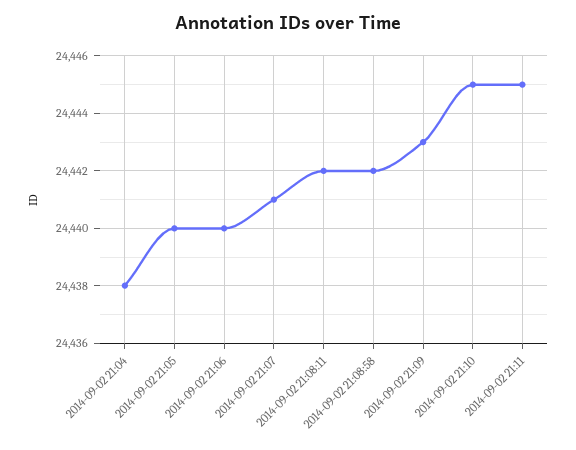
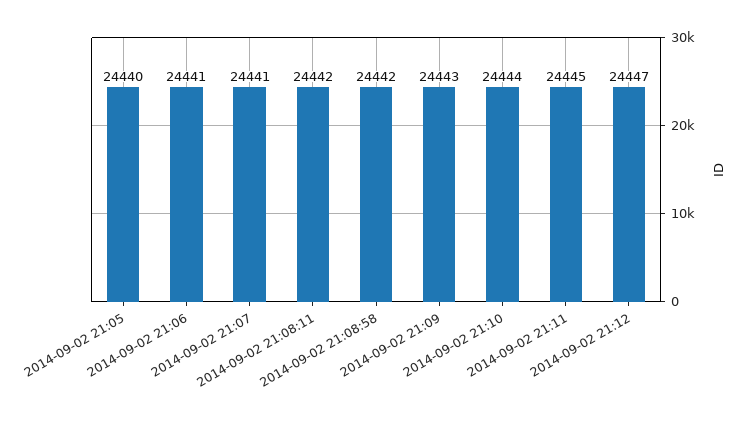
2014-09-02 21:04: 24438 -> none
2014-09-02 21:06: 24440 -> 24441
2014-09-02 21:10: 24445 -> 24444
2014-09-02 21:12: none -> 24447

